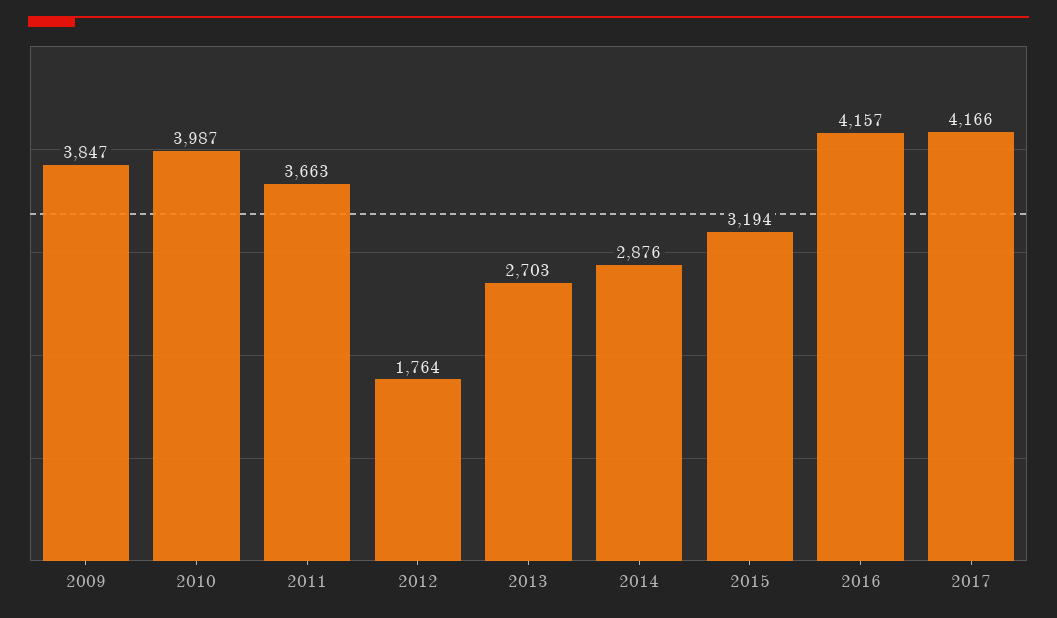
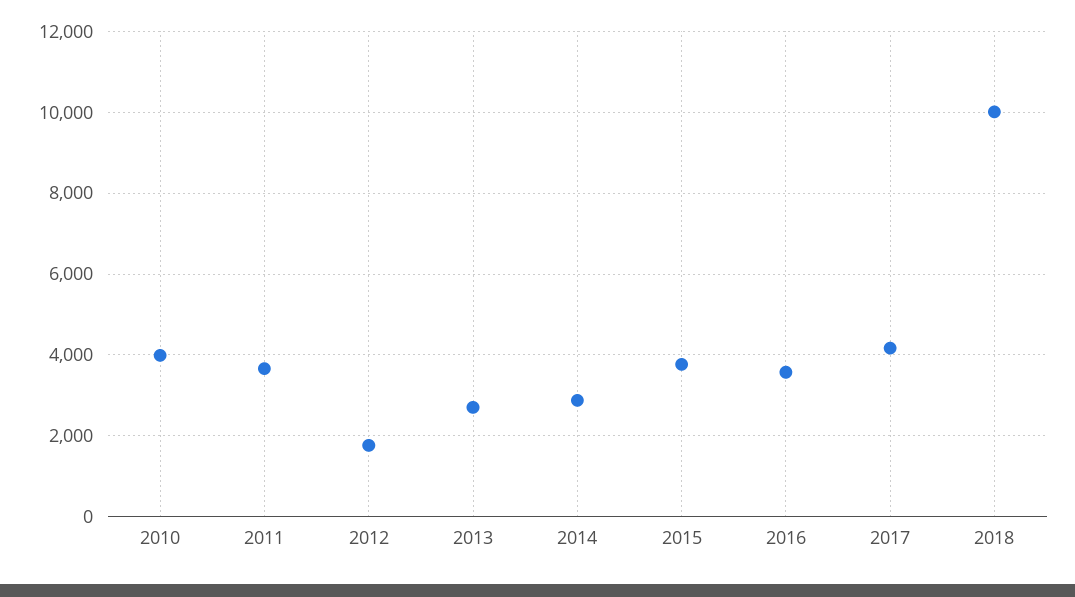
2009: 3847 -> none
2015: 3194 -> 3800
2016: 4157 -> 3600
2018: none -> 10000

